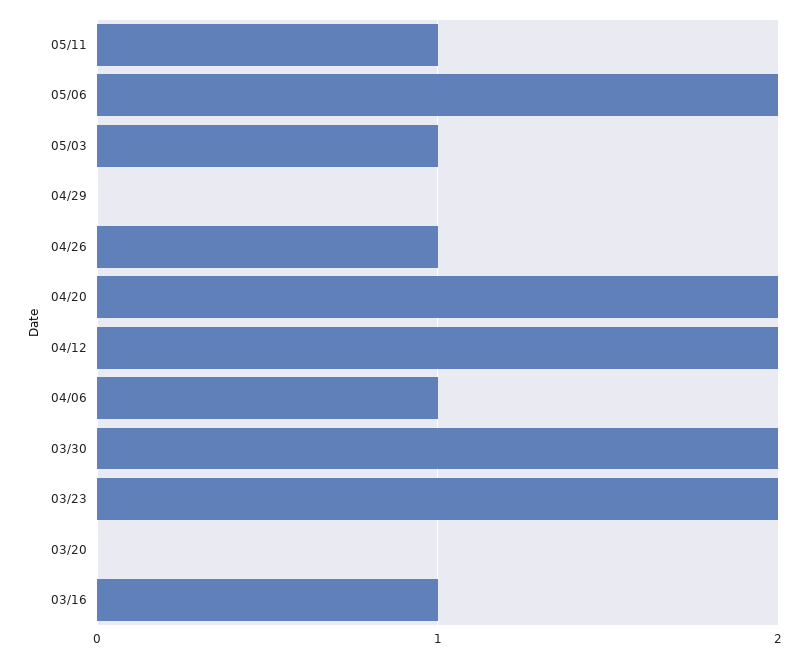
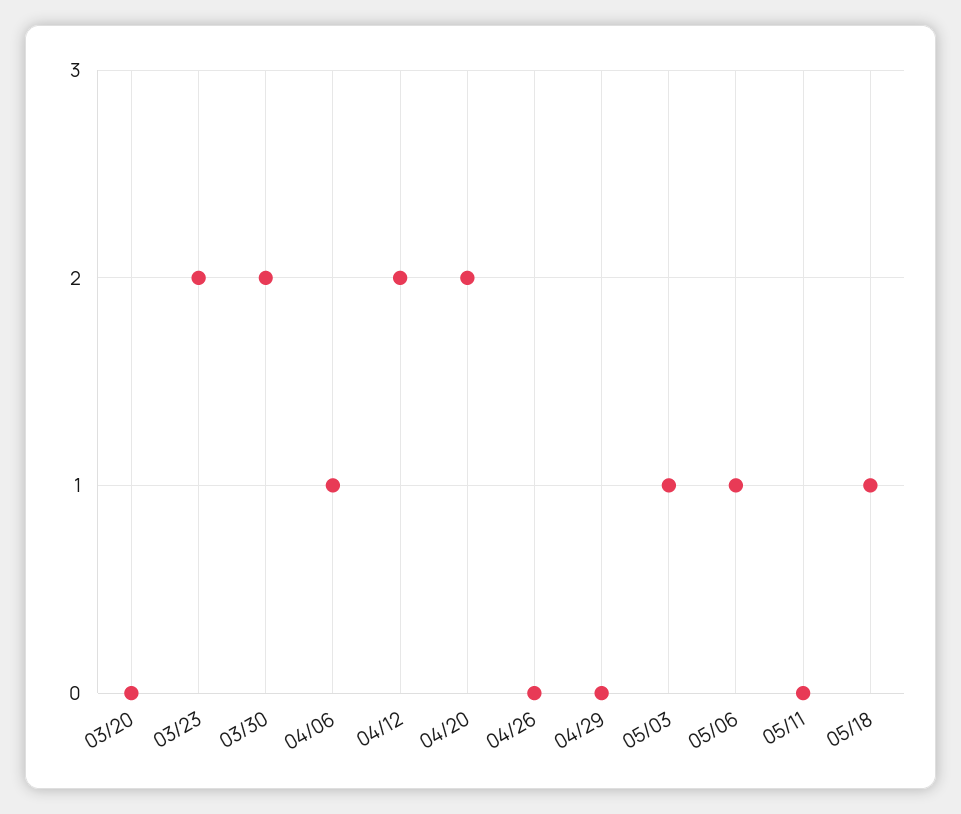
05/11: 1 -> 0
05/06: 2 -> 1
04/26: 1 -> 0
03/16: 1 -> none
05/18: none -> 1

